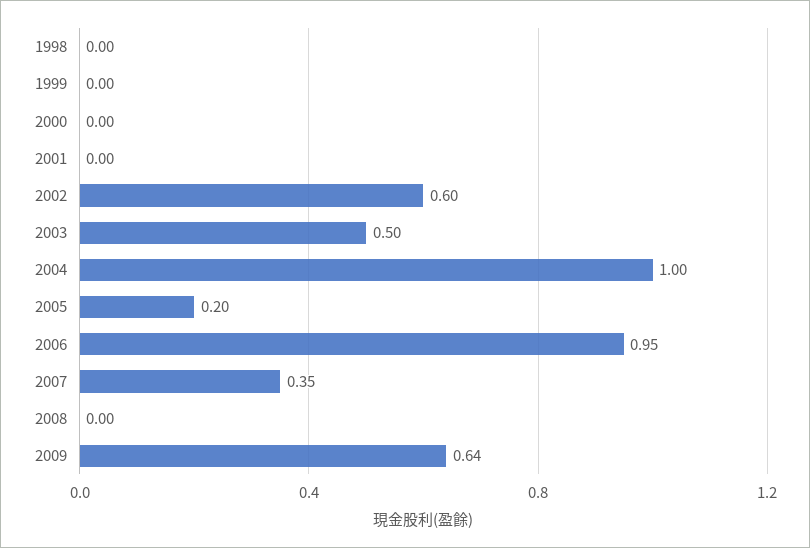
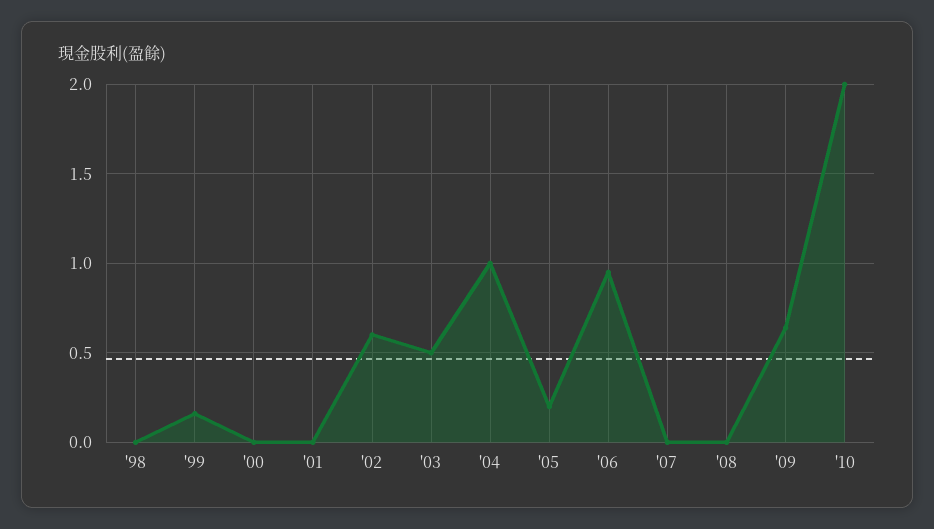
1999: 0 -> 0.15
2007: 0.35 -> 0
'10: none -> 2

